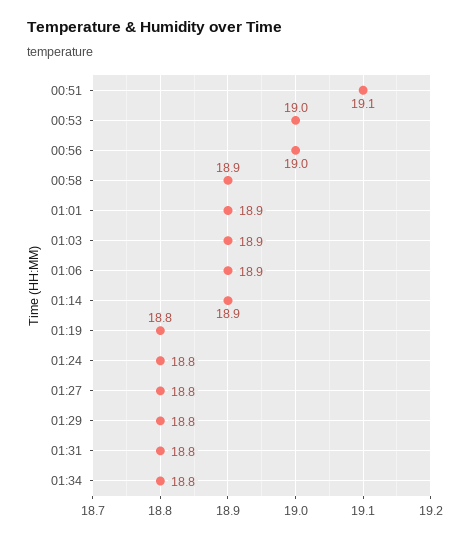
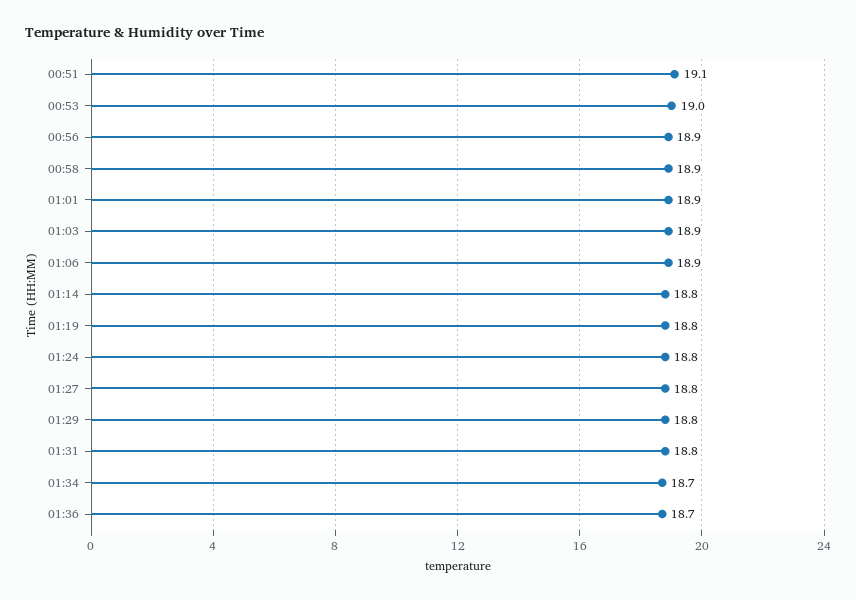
00:56: 19 -> 18.9
01:14: 18.9 -> 18.8
01:34: 18.8 -> 18.7
01:36: none -> 18.7

